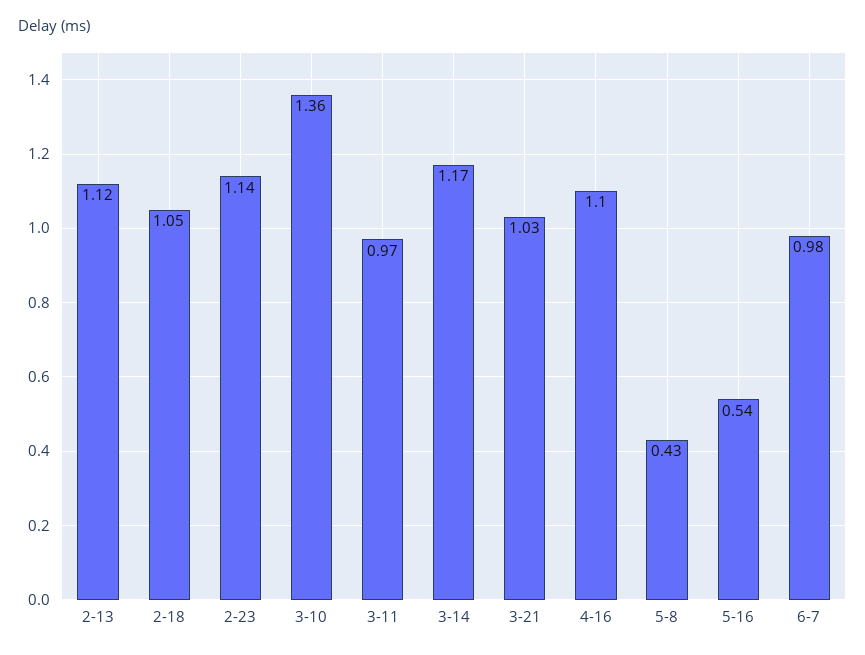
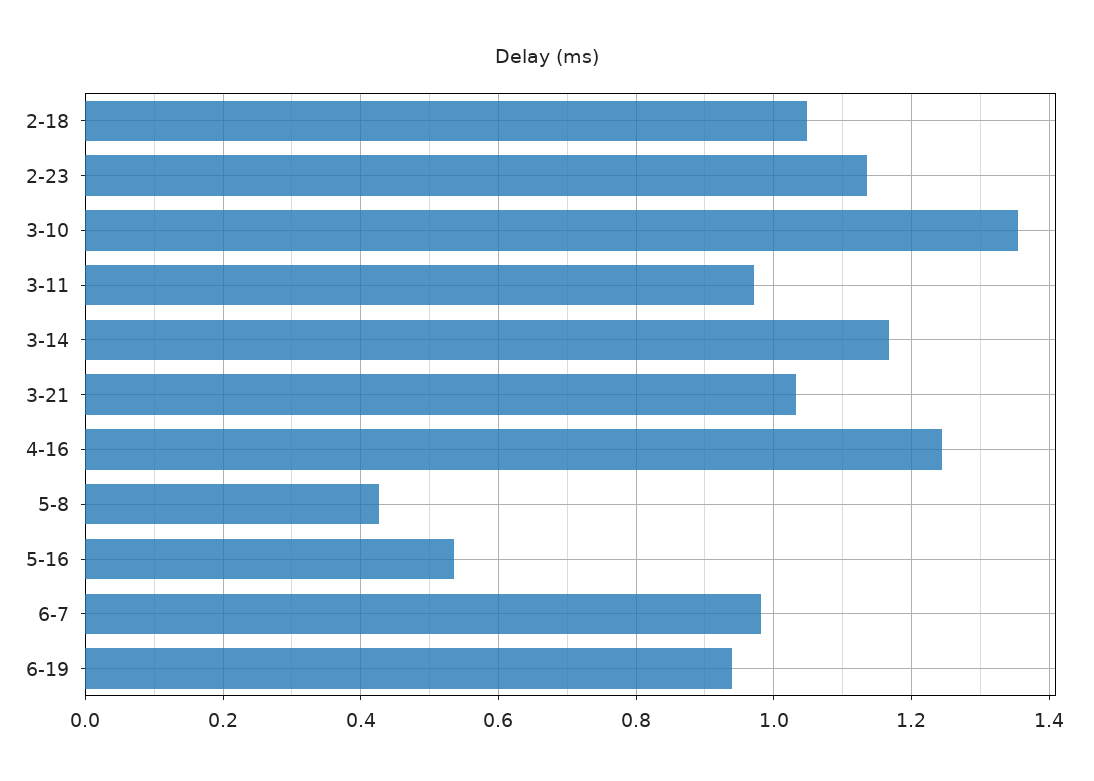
2-13: 1.12 -> none
4-16: 1.1 -> 1.24
6-19: none -> 0.94

